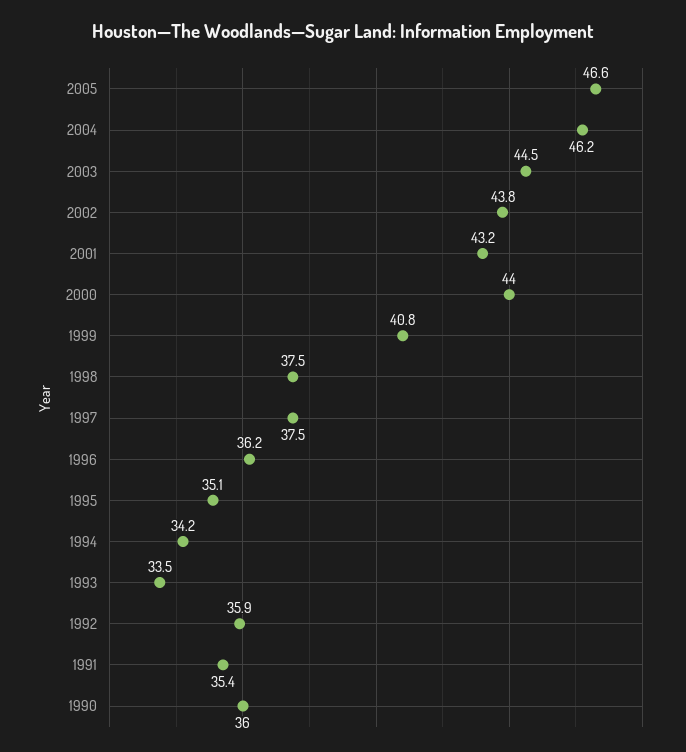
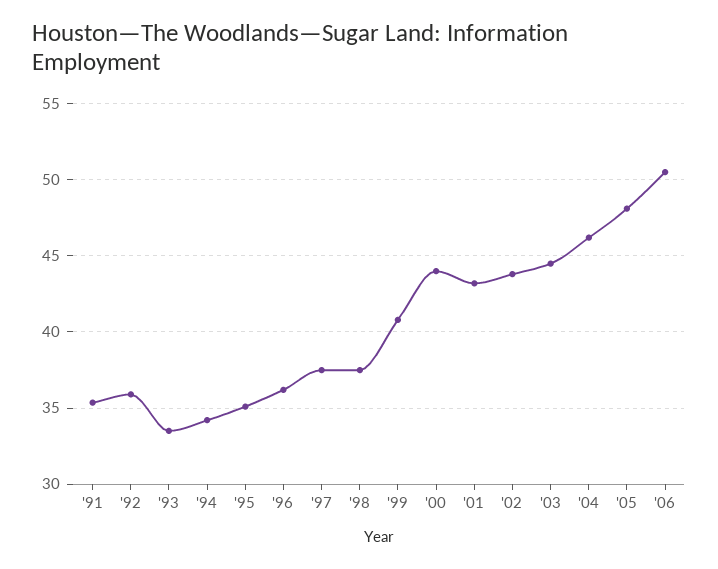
2005: 46.6 -> 48
1990: 36 -> none
'06: none -> 50.5

